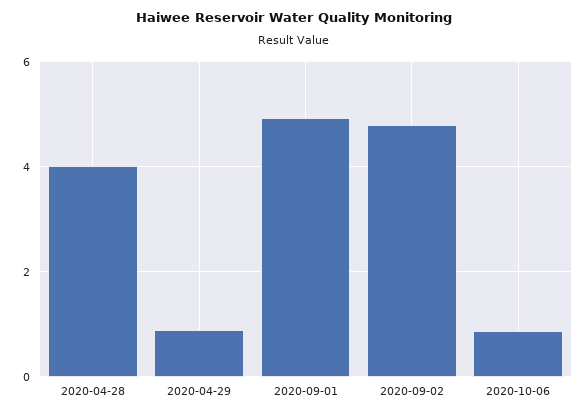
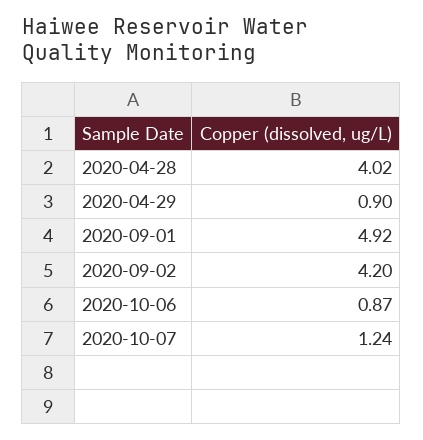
2020-09-02: 4.8 -> 4.2
2020-10-07: none -> 1.24

